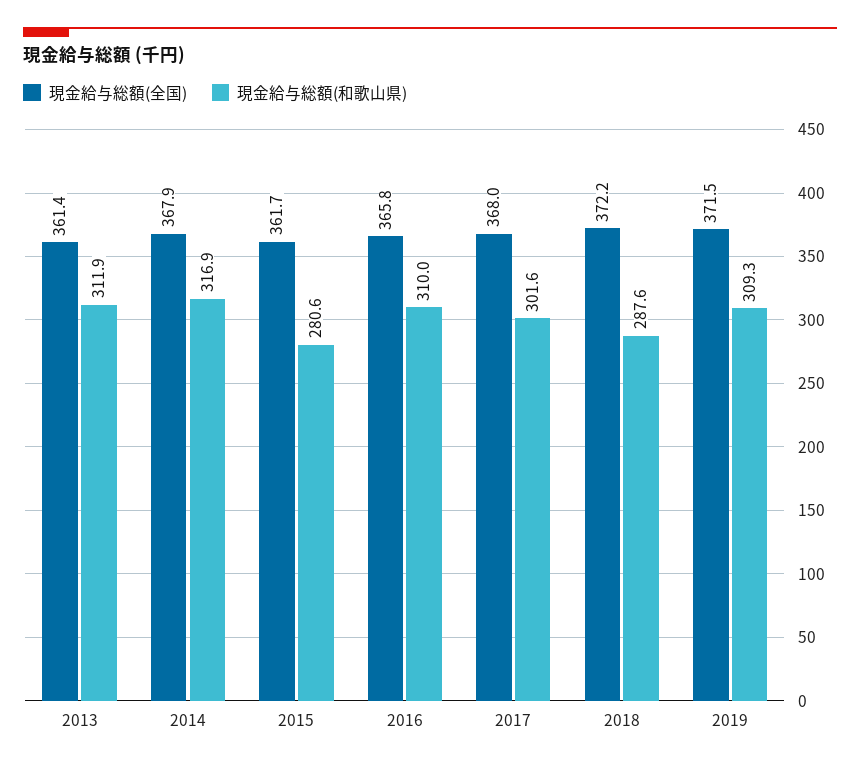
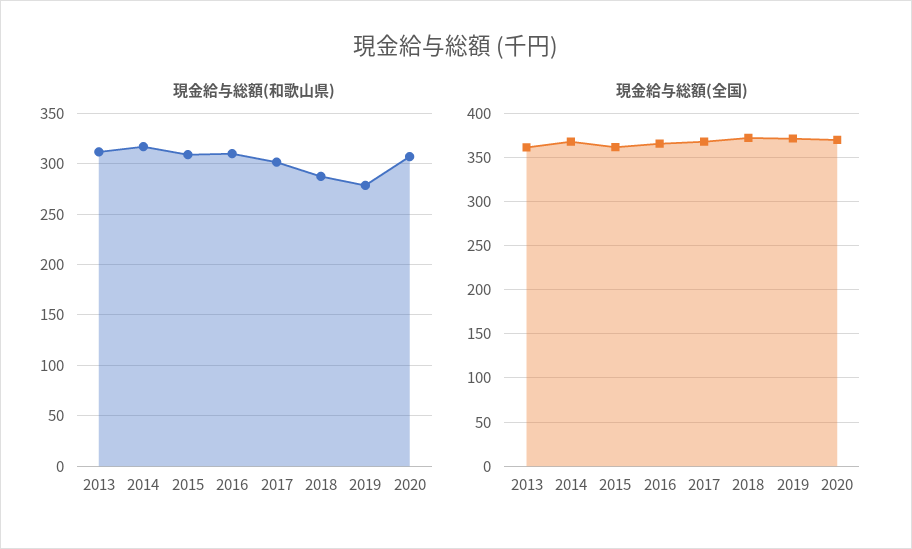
現金給与総額(和歌山県), 2015: 280.6 -> 310
現金給与総額(和歌山県), 2019: 309.3 -> 280
現金給与総額(和歌山県), 2020: none -> 310
現金給与総額(全国), 2020: none -> 370

